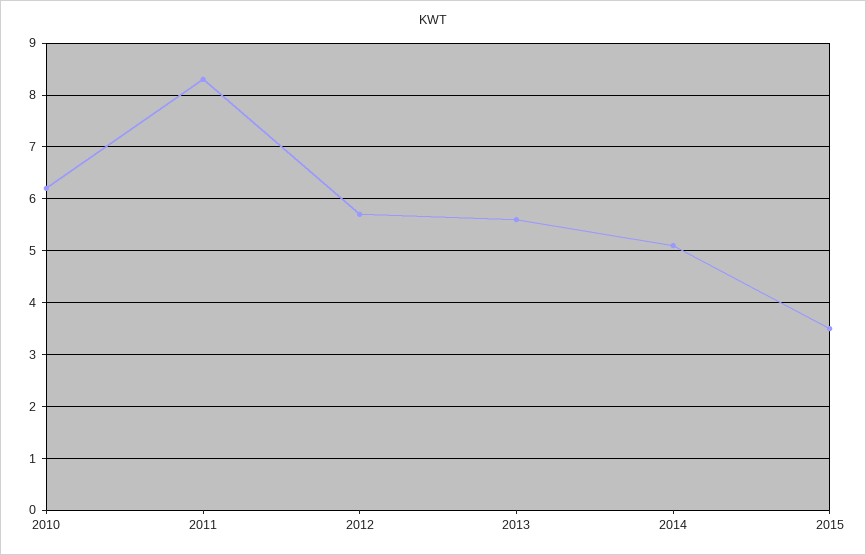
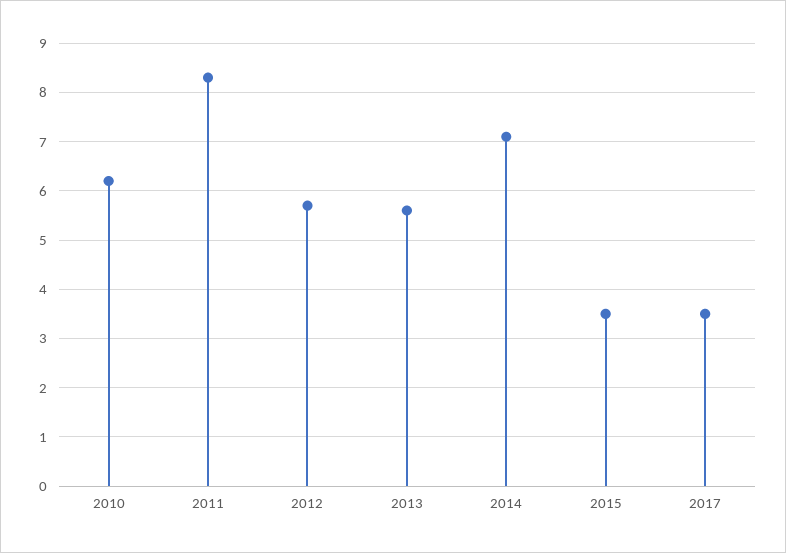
2014: 5 -> 7
2017: none -> 3.5

